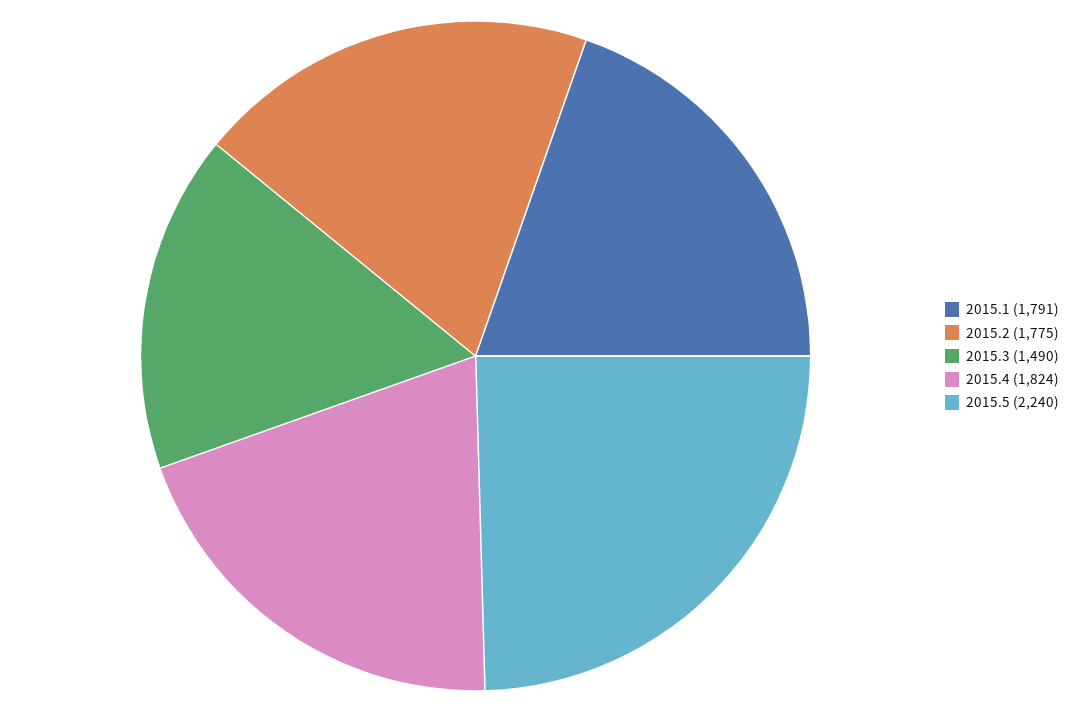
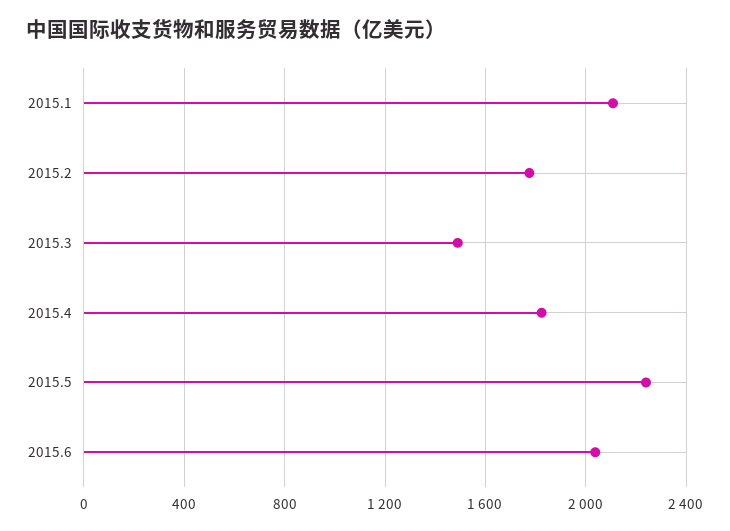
2015.1: 1791 -> 2100
2015.6: none -> 2050

